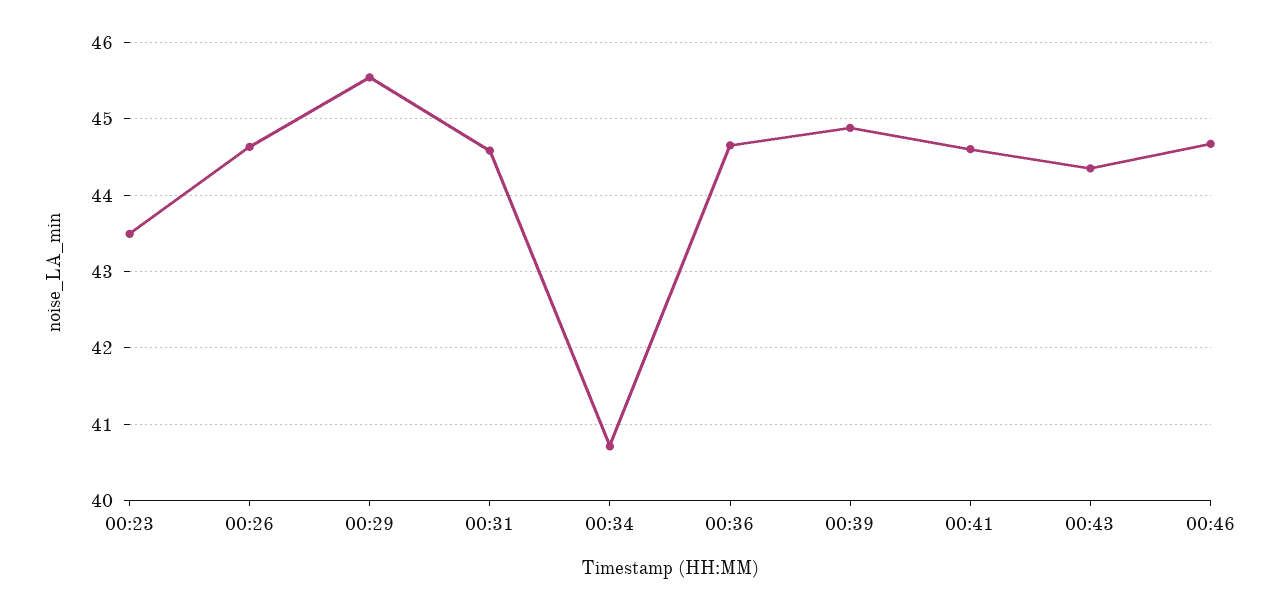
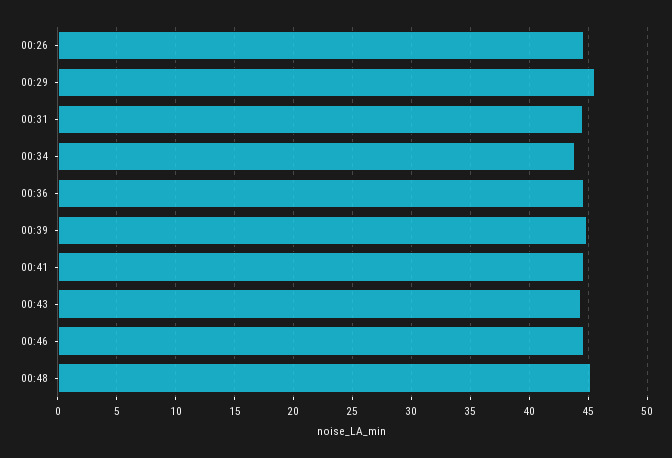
00:23: 43.5 -> none
00:34: 40.7 -> 44
00:48: none -> 45

